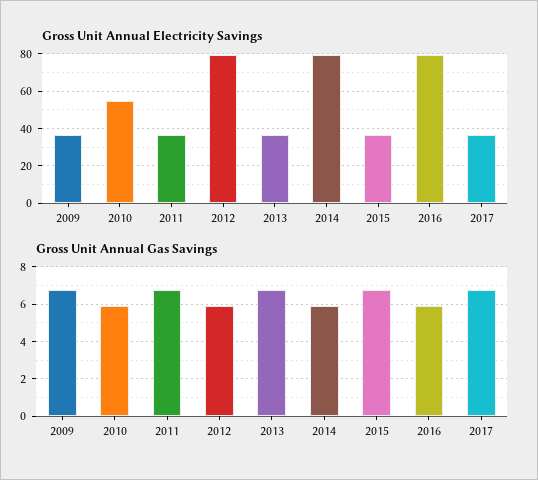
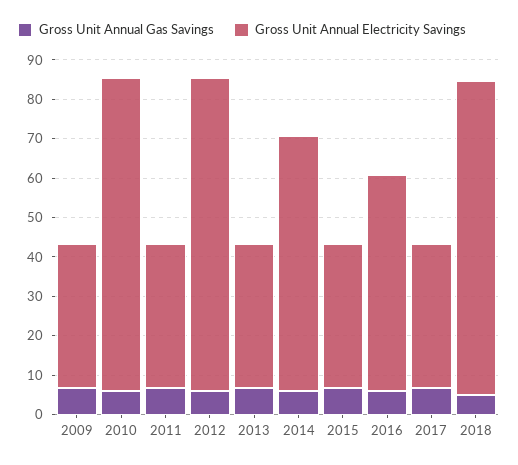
Gross Unit Annual Electricity Savings, 2010: 55 -> 80
Gross Unit Annual Electricity Savings, 2014: 80 -> 65
Gross Unit Annual Electricity Savings, 2016: 80 -> 55
Gross Unit Annual Gas Savings, 2018: none -> 5
Gross Unit Annual Electricity Savings, 2018: none -> 80

